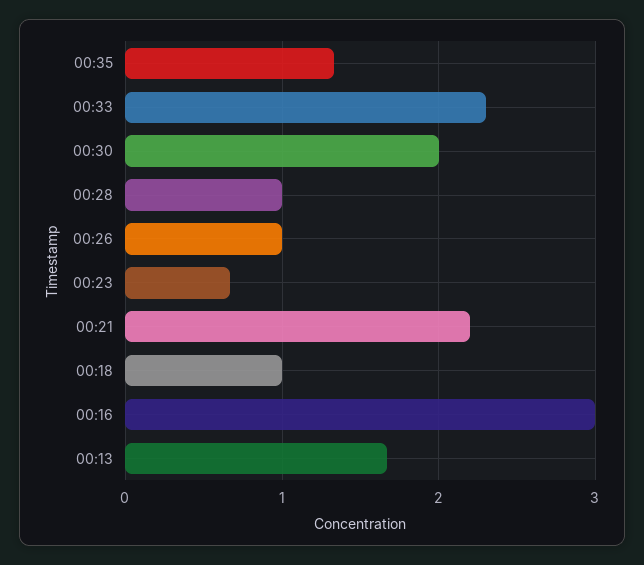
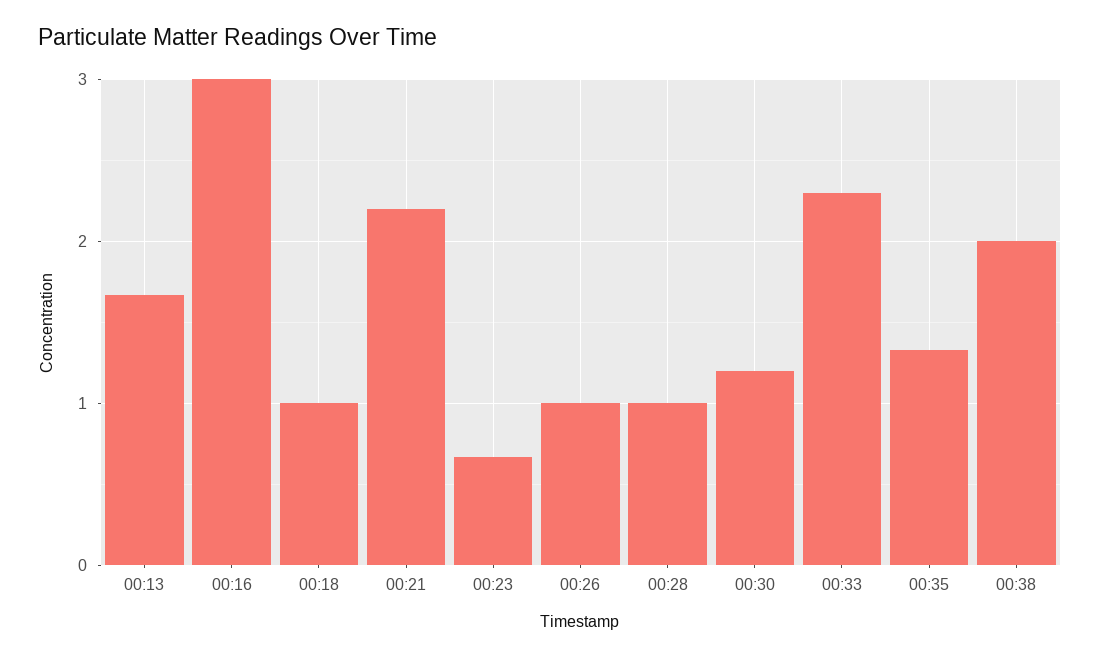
00:30: 2 -> 1.2
00:38: none -> 2

